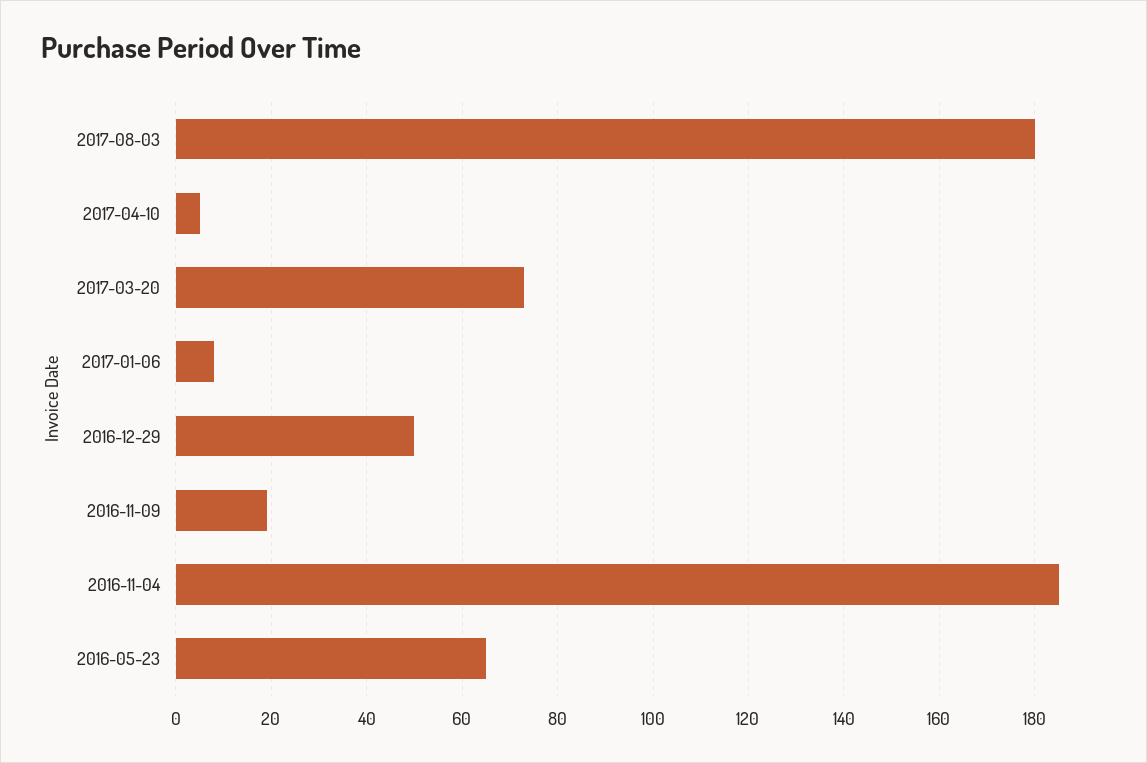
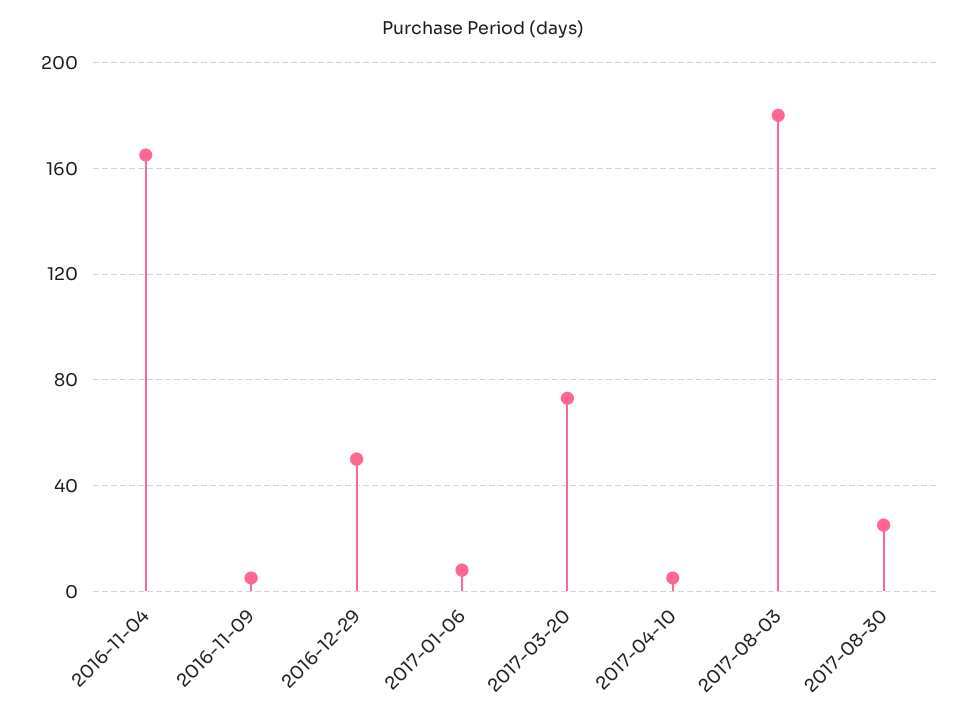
2016-11-09: 20 -> 5
2016-11-04: 185 -> 165
2016-05-23: 65 -> none
2017-08-30: none -> 25

